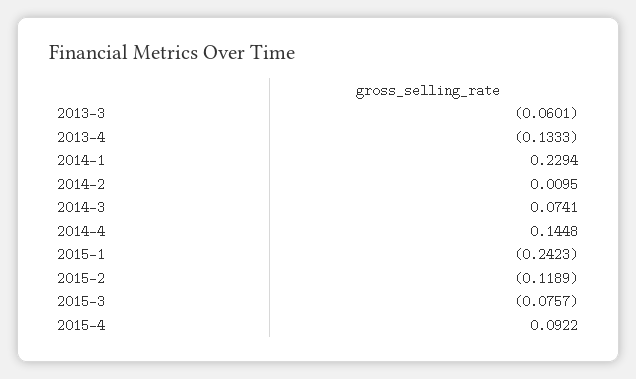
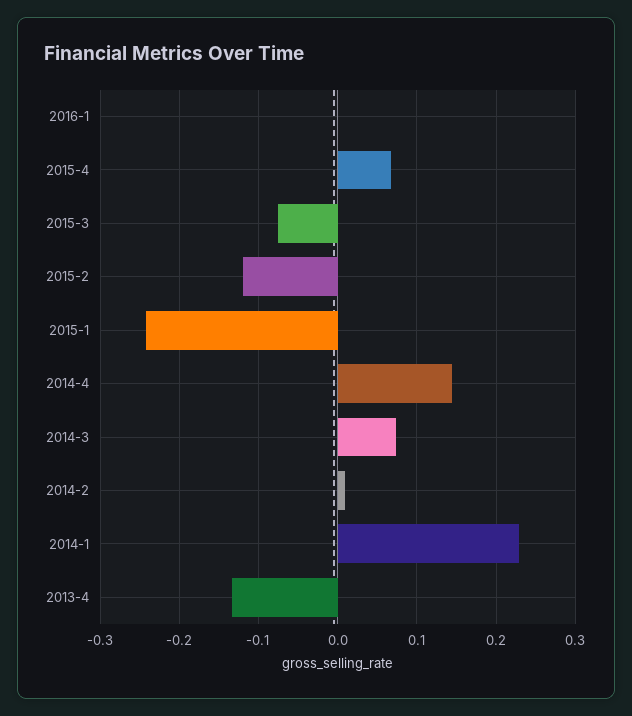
2013-3: -0.0601 -> none
2015-4: 0.0922 -> 0.07
2016-1: none -> 0

